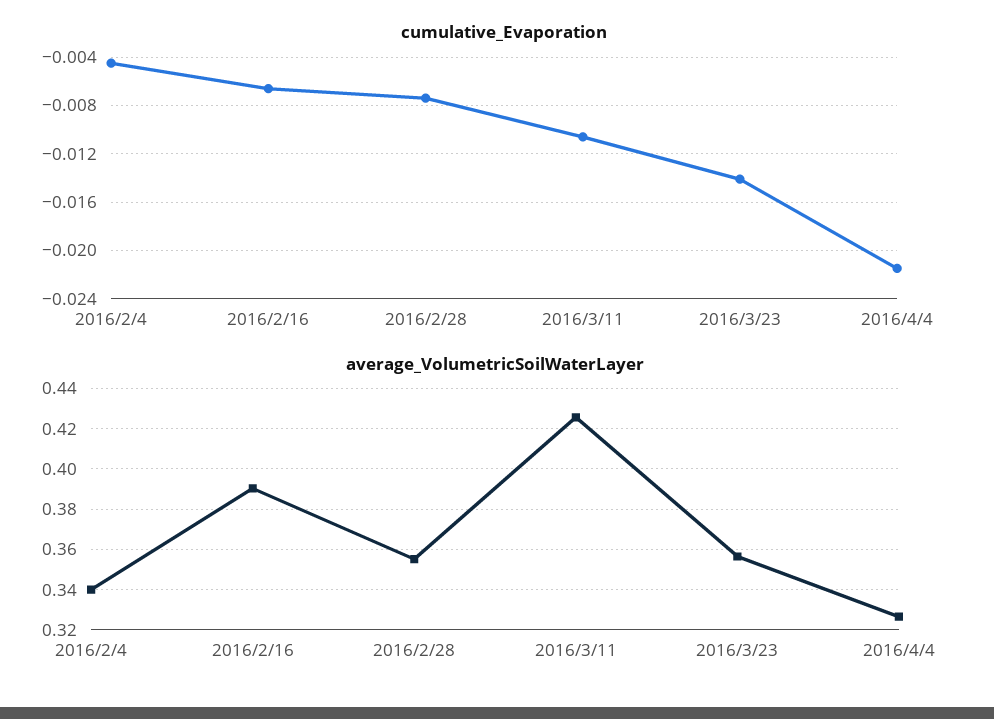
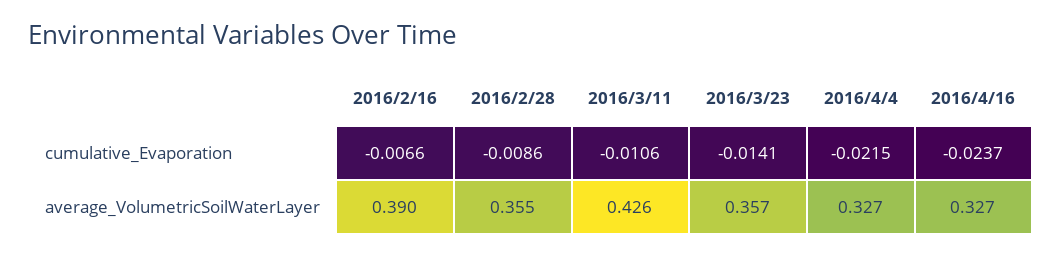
cumulative_Evaporation, 2016/2/4: -0.0045 -> none
cumulative_Evaporation, 2016/2/28: -0.0075 -> -0.0086
average_VolumetricSoilWaterLayer, 2016/2/4: 0.34 -> none
cumulative_Evaporation, 2016/4/16: none -> -0.0237
average_VolumetricSoilWaterLayer, 2016/4/16: none -> 0.327

